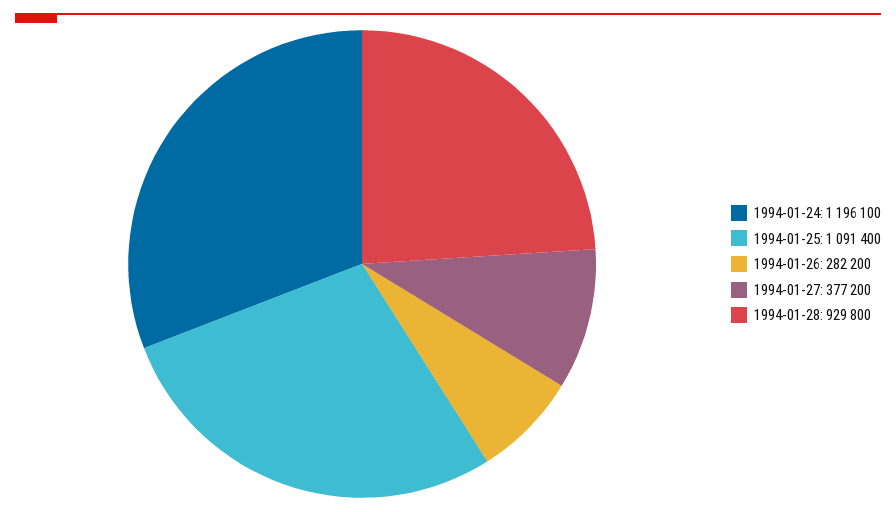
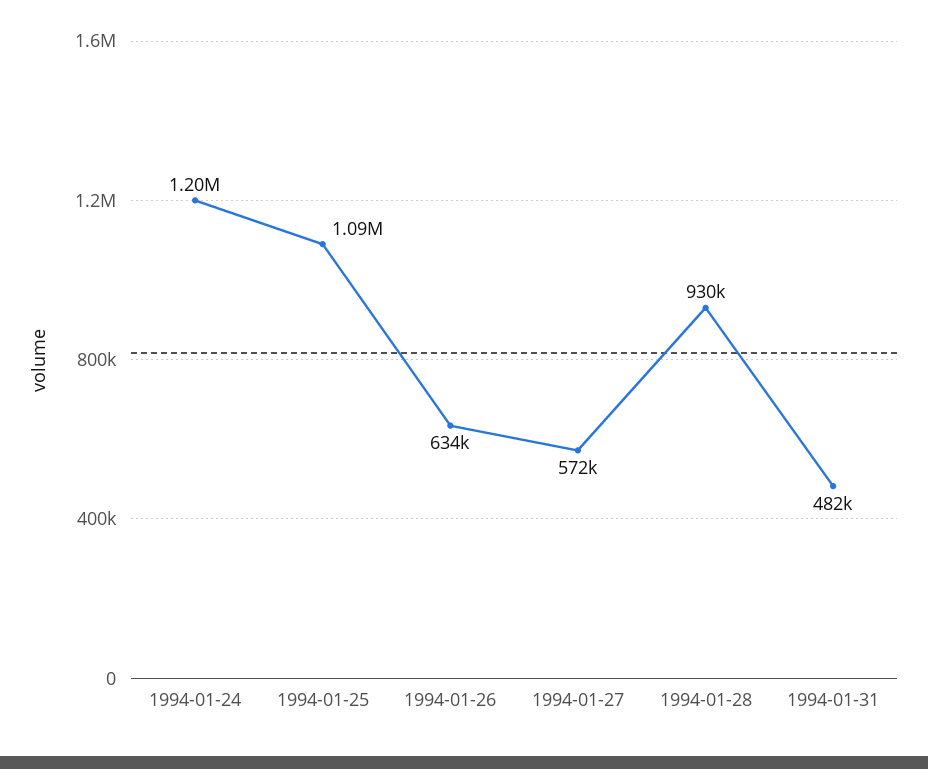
1994-01-26: 282200 -> 634000
1994-01-27: 377200 -> 572000
1994-01-31: none -> 482000

